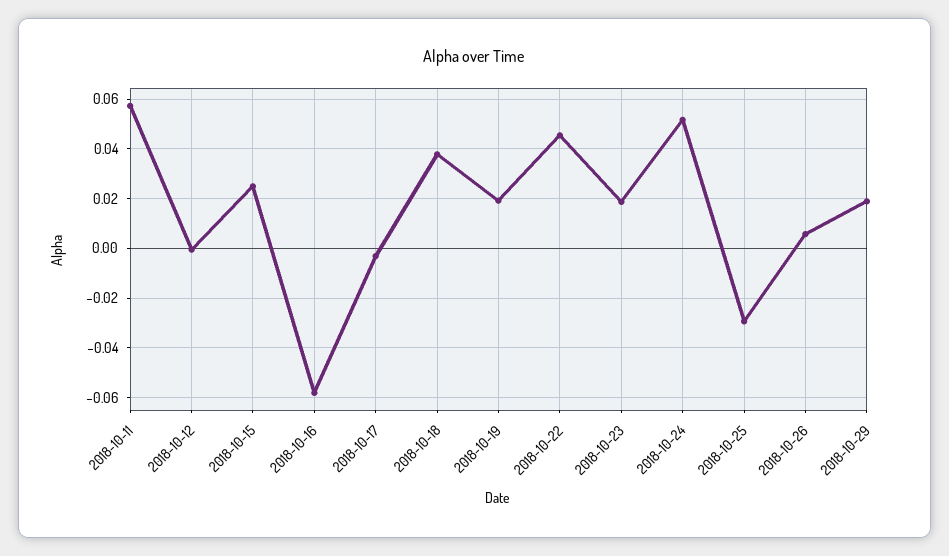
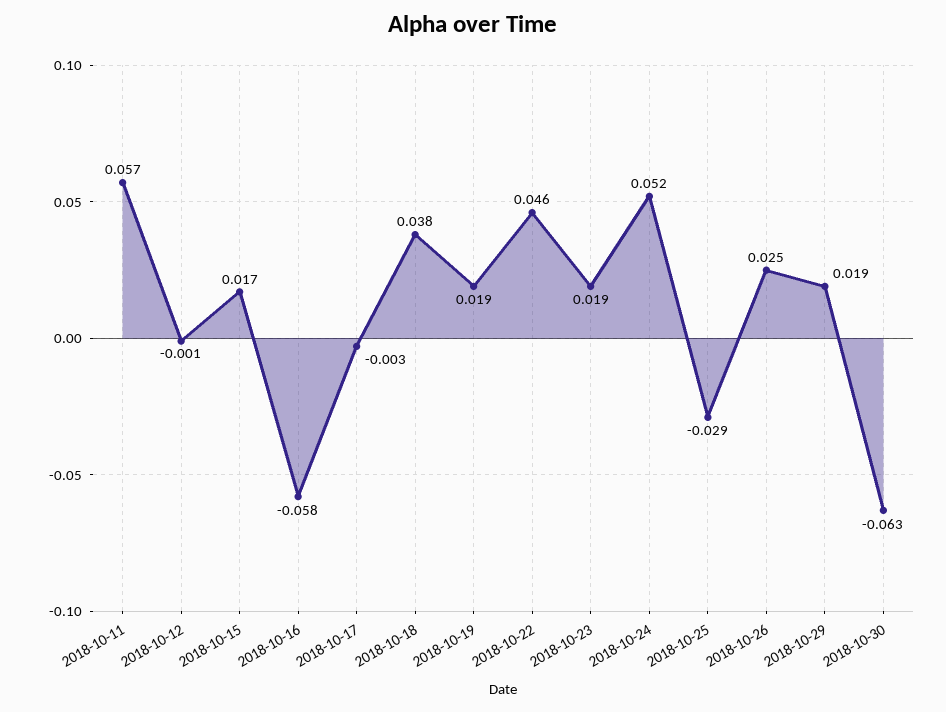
2018-10-15: 0.025 -> 0.017
2018-10-26: 0.005 -> 0.025
2018-10-30: none -> -0.063

